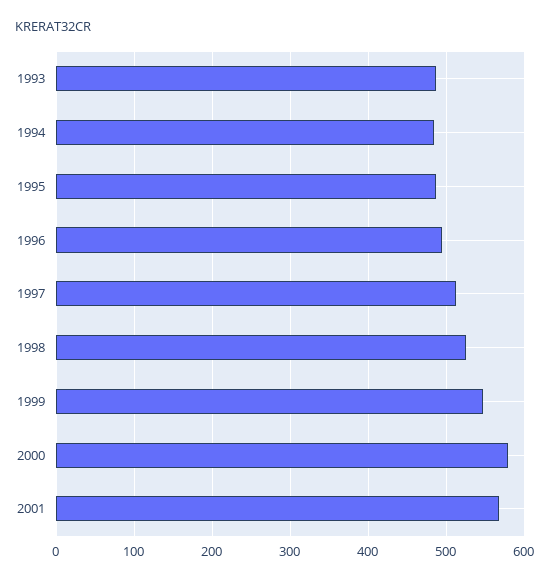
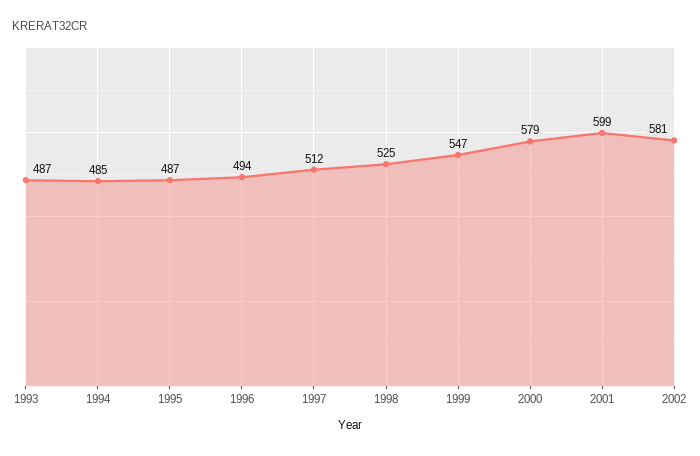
2001: 570 -> 599
2002: none -> 581

